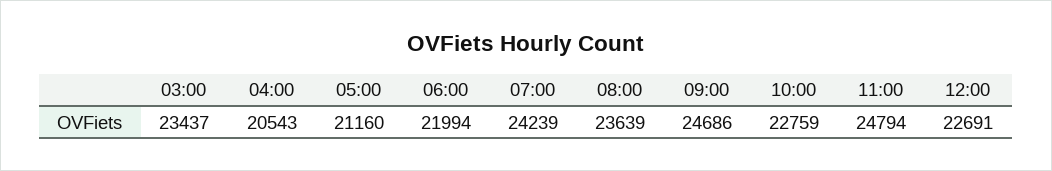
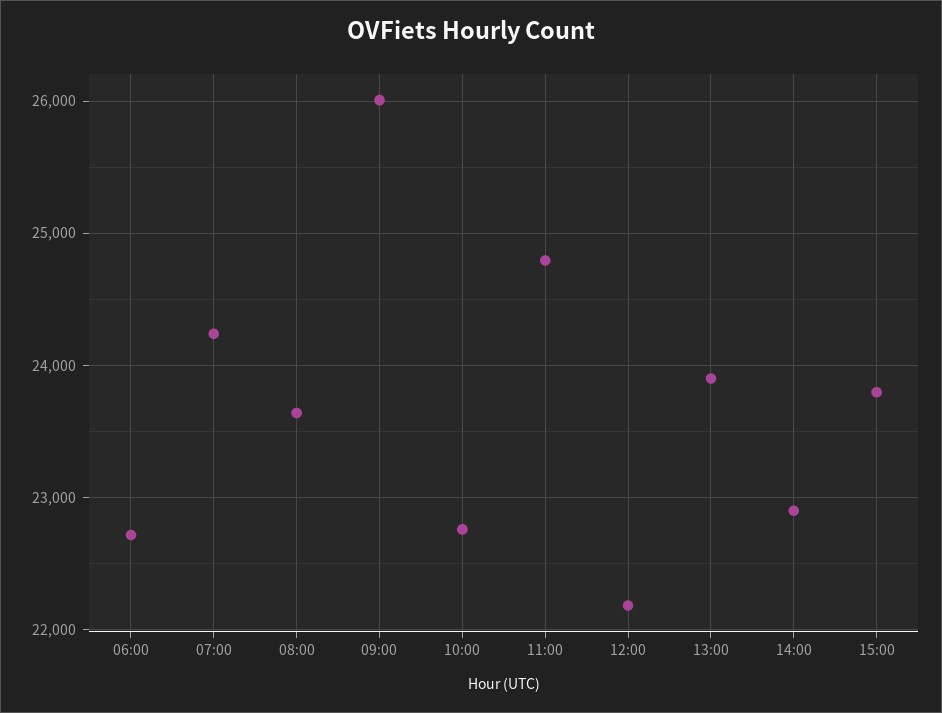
03:00: 23437 -> none
04:00: 20543 -> none
05:00: 21160 -> none
06:00: 21994 -> 22700
09:00: 24686 -> 26000
12:00: 22691 -> 22200
13:00: none -> 23900
14:00: none -> 22900
15:00: none -> 23800

